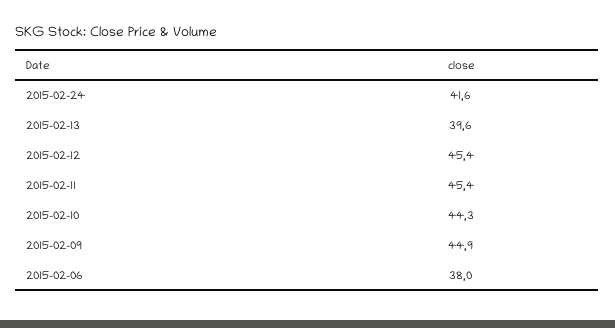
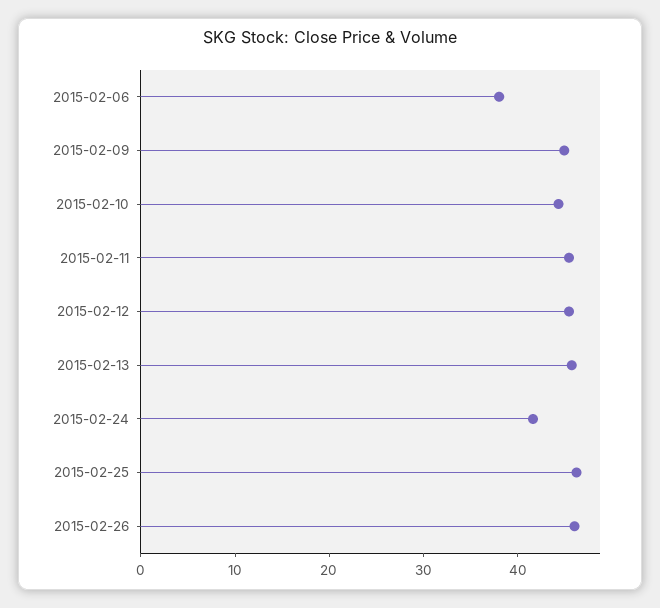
2015-02-13: 39.6 -> 46
2015-02-25: none -> 46
2015-02-26: none -> 46

